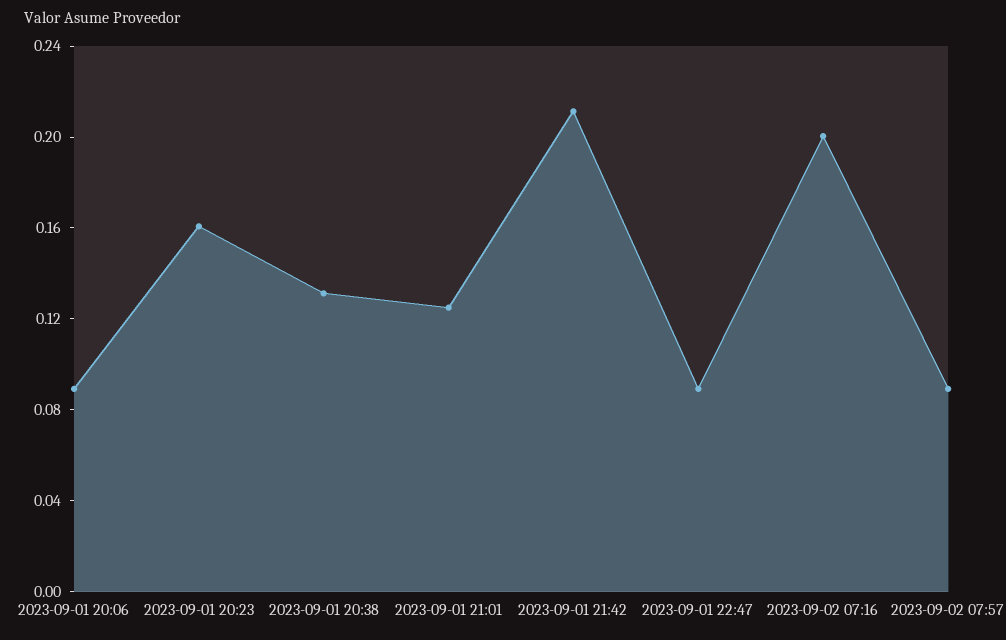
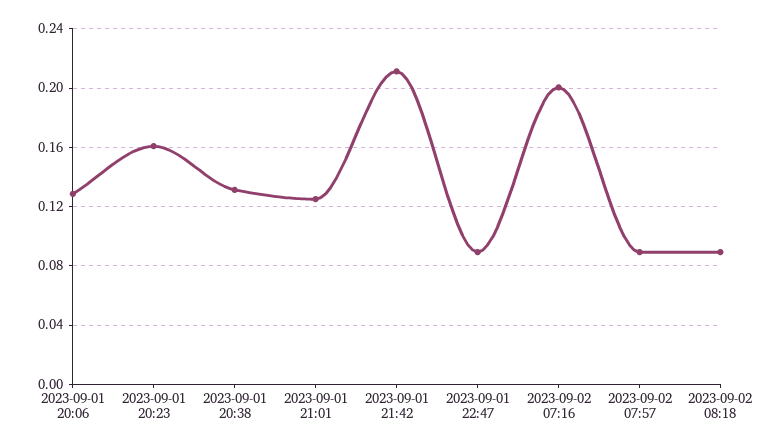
2023-09-01 20:06: 0.09 -> 0.13
2023-09-02 08:18: none -> 0.09

